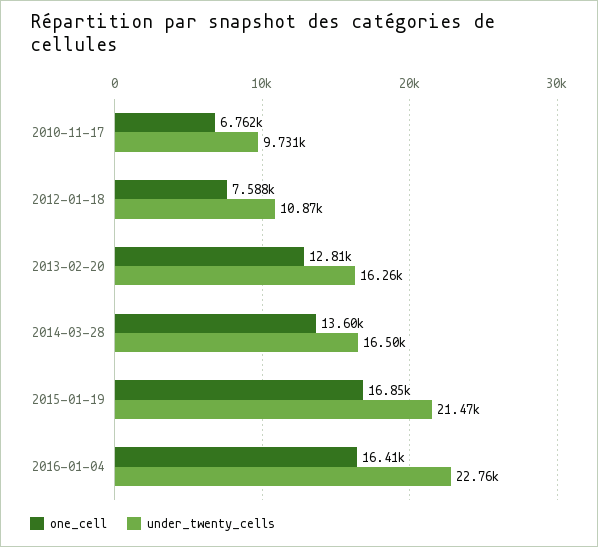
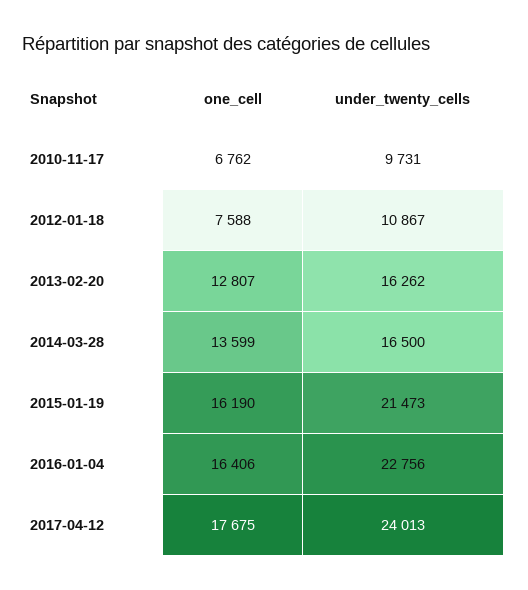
one_cell, 2015-01-19: 16850 -> 16190
one_cell, 2017-04-12: none -> 17675
under_twenty_cells, 2017-04-12: none -> 24013

